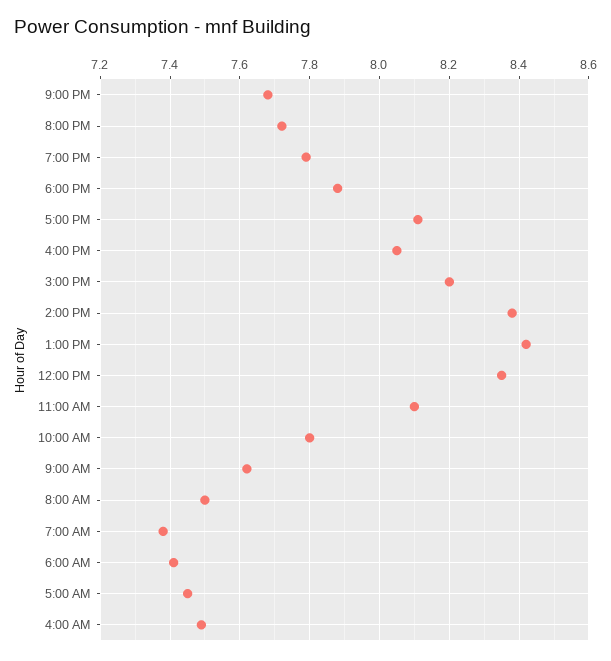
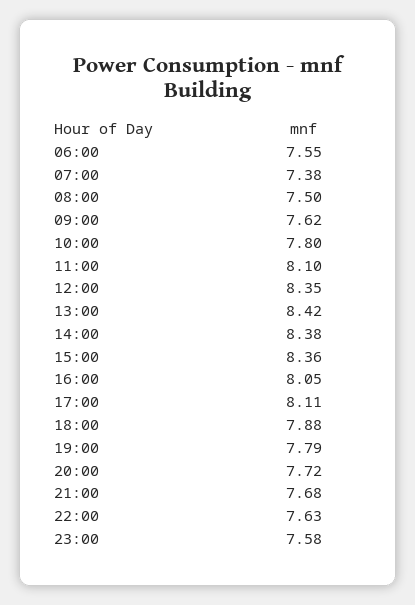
3:00 PM: 8.2 -> 8.36
6:00 AM: 7.4 -> 7.55
5:00 AM: 7.45 -> none
4:00 AM: 7.5 -> none
22:00: none -> 7.63
23:00: none -> 7.58

